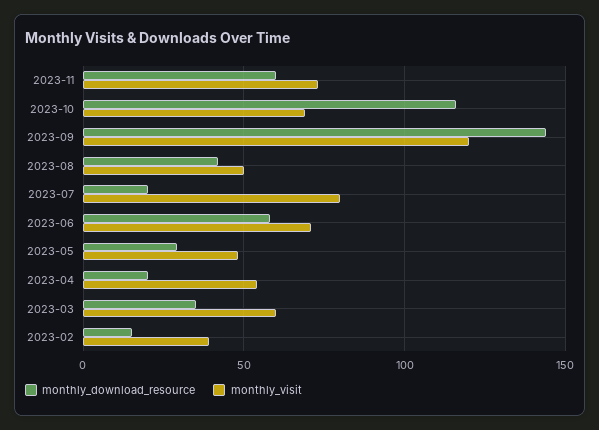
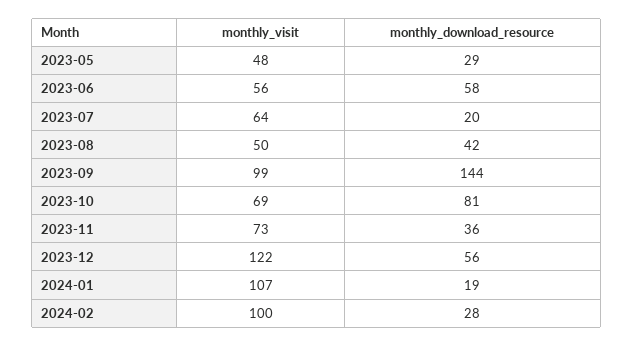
monthly_download_resource, 2023-11: 60 -> 36
monthly_download_resource, 2023-10: 115 -> 81
monthly_visit, 2023-09: 120 -> 99
monthly_visit, 2023-07: 80 -> 64
monthly_visit, 2023-06: 70 -> 56
monthly_download_resource, 2023-04: 20 -> none
monthly_visit, 2023-04: 55 -> none
monthly_download_resource, 2023-03: 35 -> none
monthly_visit, 2023-03: 60 -> none
monthly_download_resource, 2023-02: 15 -> none
monthly_visit, 2023-02: 40 -> none
monthly_visit, 2023-12: none -> 122
monthly_download_resource, 2023-12: none -> 56
monthly_visit, 2024-01: none -> 107
monthly_download_resource, 2024-01: none -> 19
monthly_visit, 2024-02: none -> 100
monthly_download_resource, 2024-02: none -> 28

